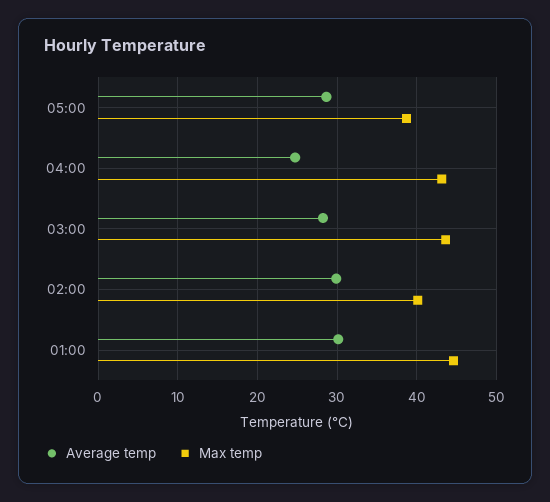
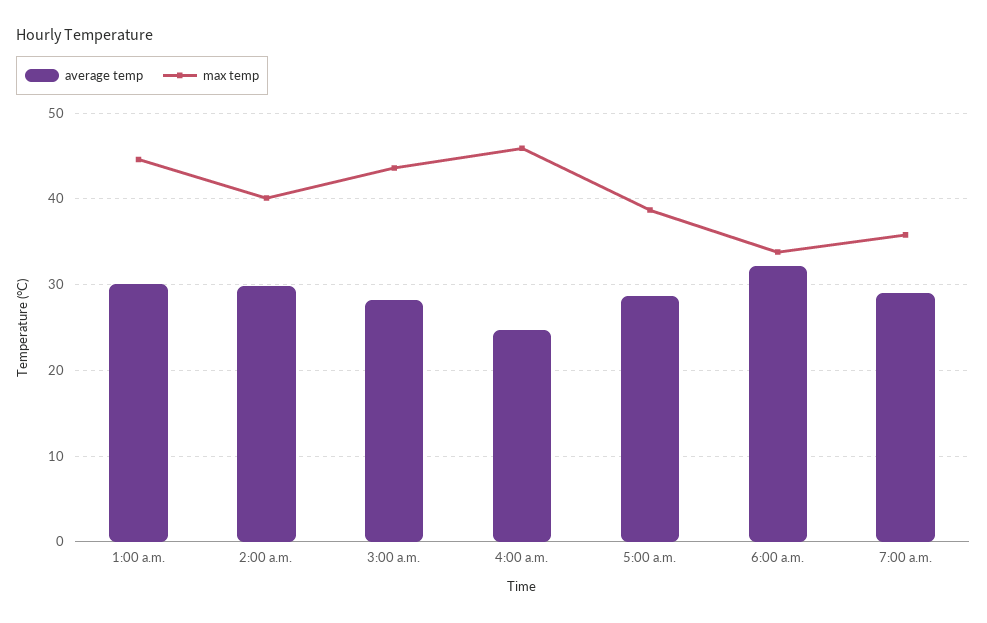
Max temp, 04:00: 43 -> 46
Average temp, 6:00 a.m.: none -> 32
Max temp, 6:00 a.m.: none -> 34
Average temp, 7:00 a.m.: none -> 29
Max temp, 7:00 a.m.: none -> 36

